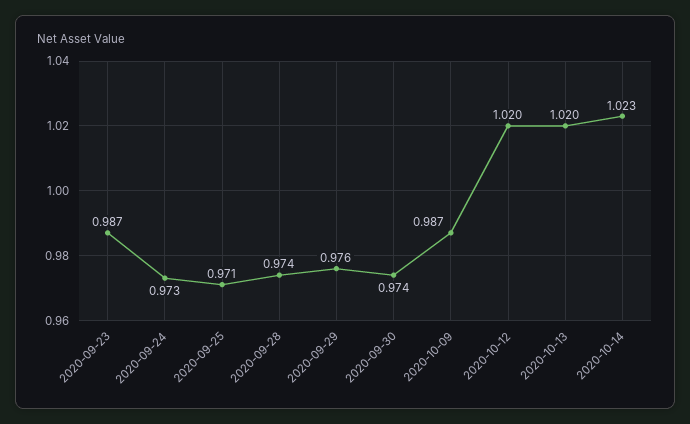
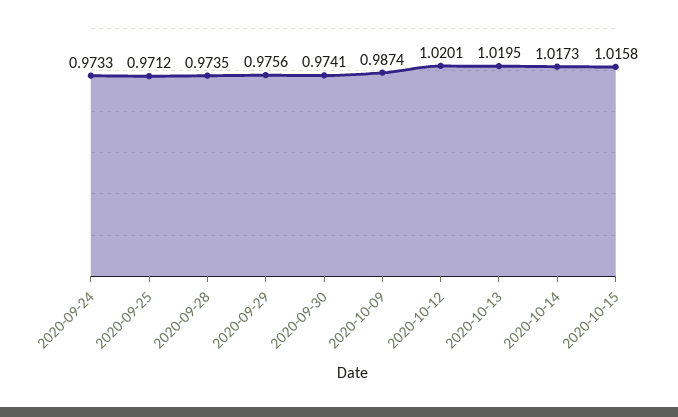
2020-09-23: 0.987 -> none
2020-10-14: 1.023 -> 1.0173
2020-10-15: none -> 1.0158

